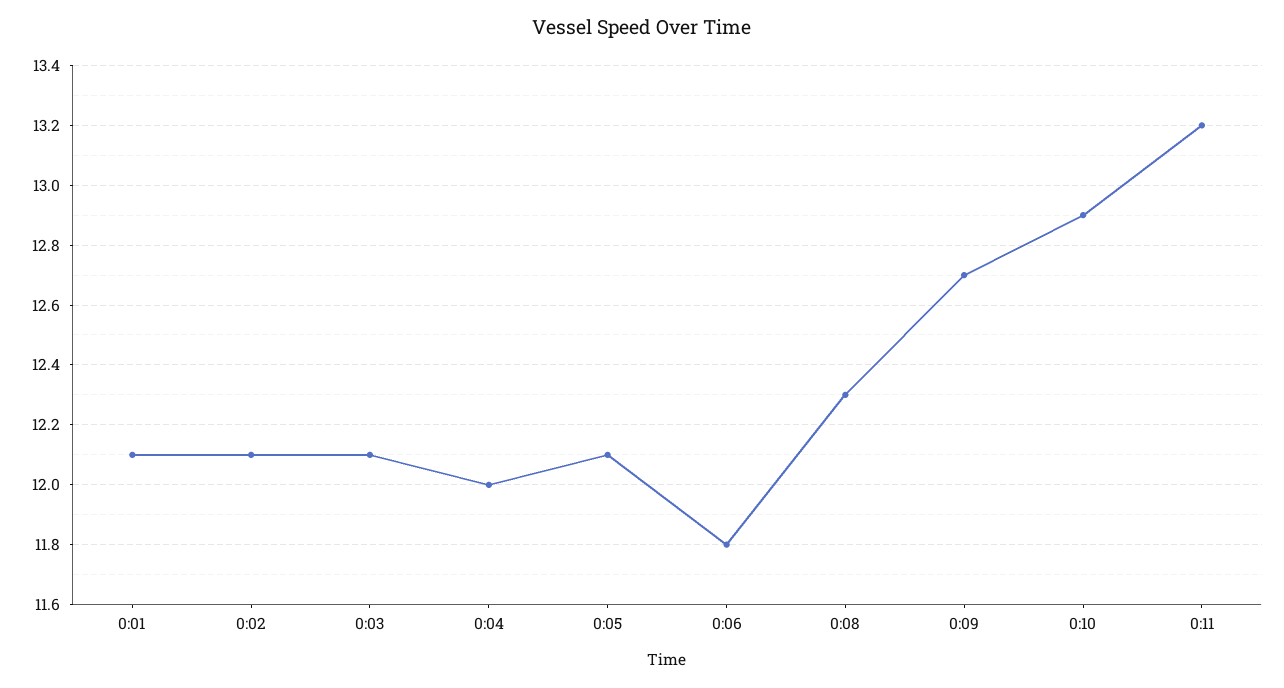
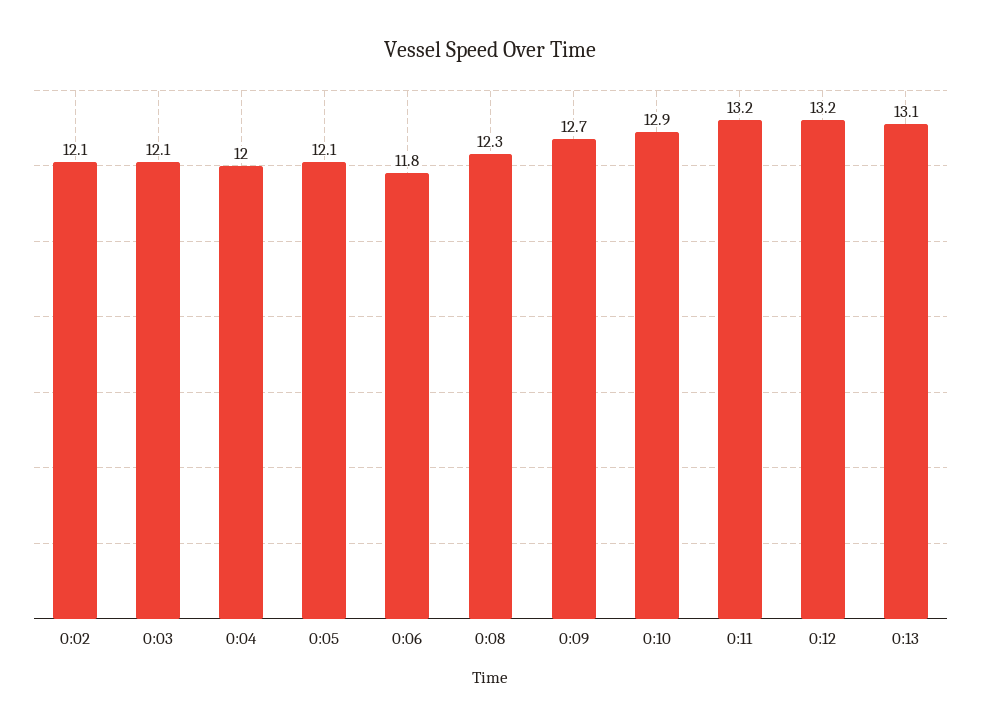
0:01: 12.1 -> none
0:12: none -> 13.2
0:13: none -> 13.1

